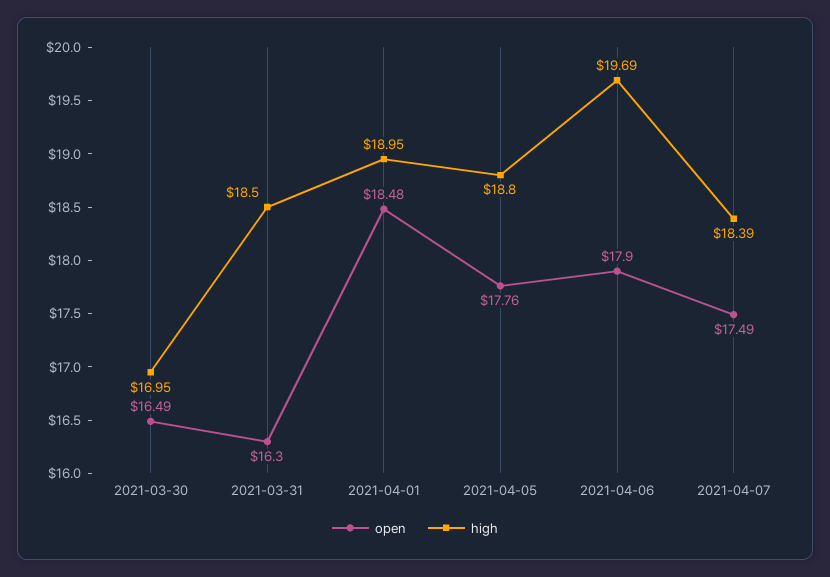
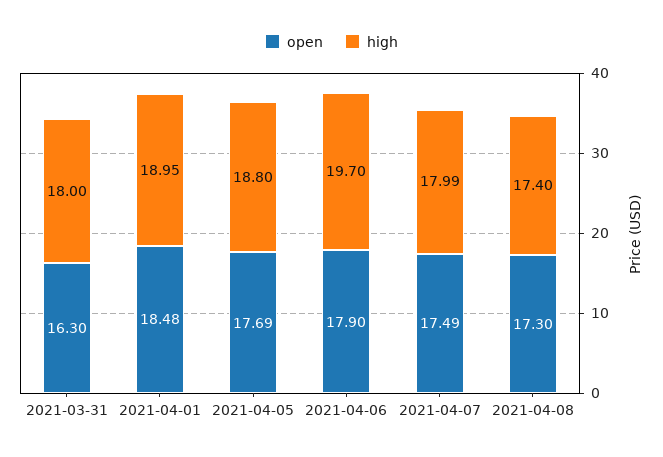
open, 2021-03-30: 16.49 -> none
high, 2021-03-30: 16.95 -> none
high, 2021-03-31: 18.5 -> 18
open, 2021-04-05: 17.76 -> 17.69
high, 2021-04-06: 19.69 -> 19.7
high, 2021-04-07: 18.39 -> 17.99
open, 2021-04-08: none -> 17.3
high, 2021-04-08: none -> 17.4

